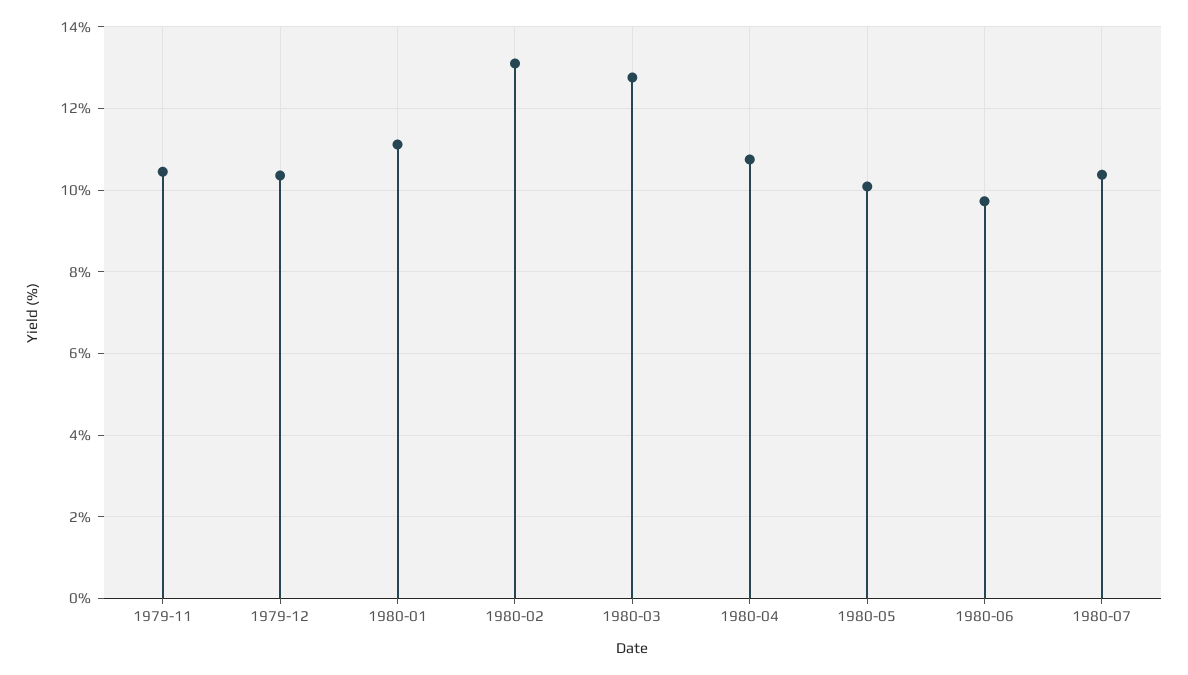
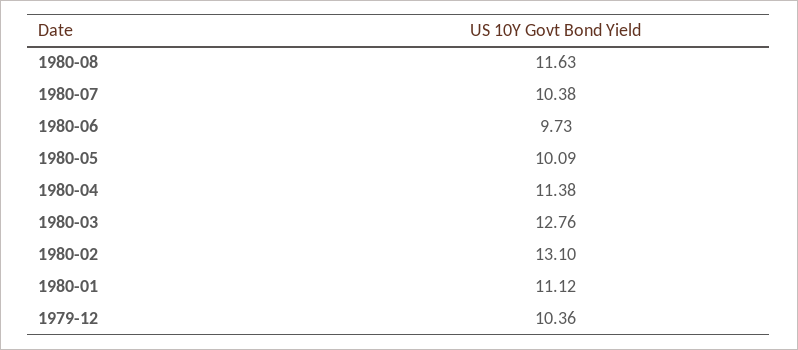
1979-11: 10.4 -> none
1980-04: 10.8 -> 11.38
1980-08: none -> 11.63

